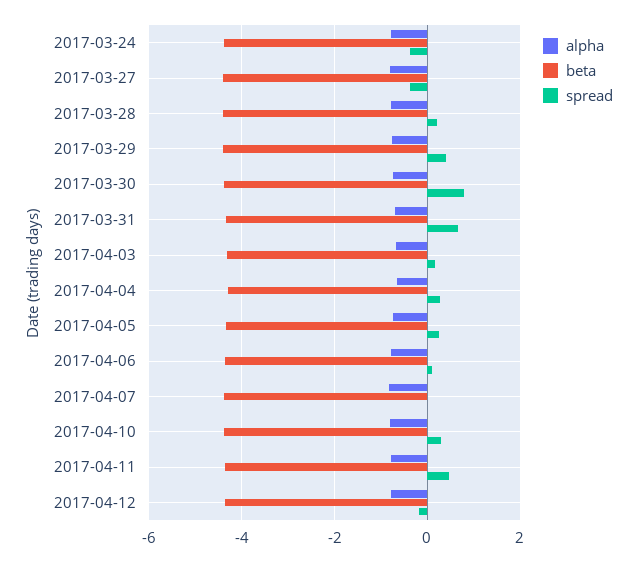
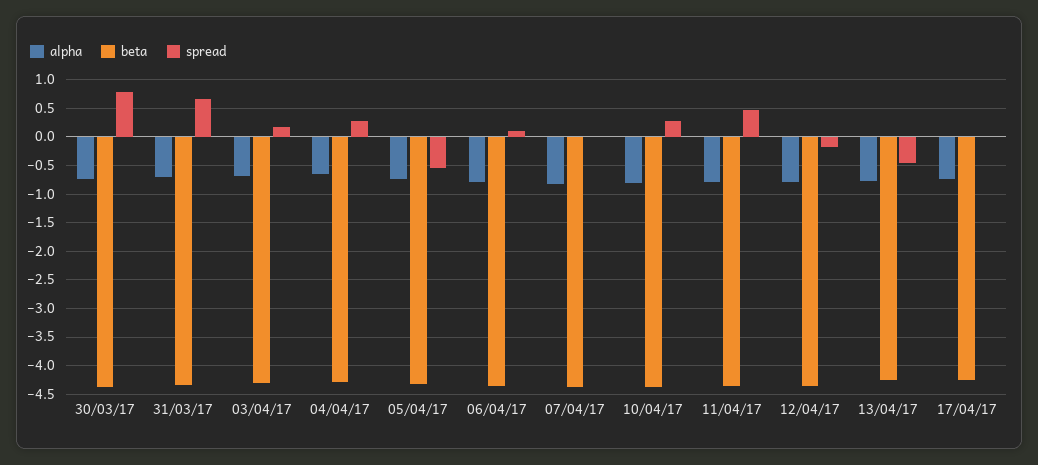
alpha, 2017-03-24: -0.8 -> none
beta, 2017-03-24: -4.4 -> none
spread, 2017-03-24: -0.4 -> none
alpha, 2017-03-27: -0.8 -> none
beta, 2017-03-27: -4.4 -> none
spread, 2017-03-27: -0.4 -> none
alpha, 2017-03-28: -0.8 -> none
beta, 2017-03-28: -4.4 -> none
spread, 2017-03-28: 0.2 -> none
alpha, 2017-03-29: -0.8 -> none
beta, 2017-03-29: -4.4 -> none
spread, 2017-03-29: 0.4 -> none
spread, 2017-04-05: 0.2 -> -0.5
alpha, 13/04/17: none -> -0.75
beta, 13/04/17: none -> -4.25
spread, 13/04/17: none -> -0.5
alpha, 17/04/17: none -> -0.75
beta, 17/04/17: none -> -4.25
spread, 17/04/17: none -> 0

